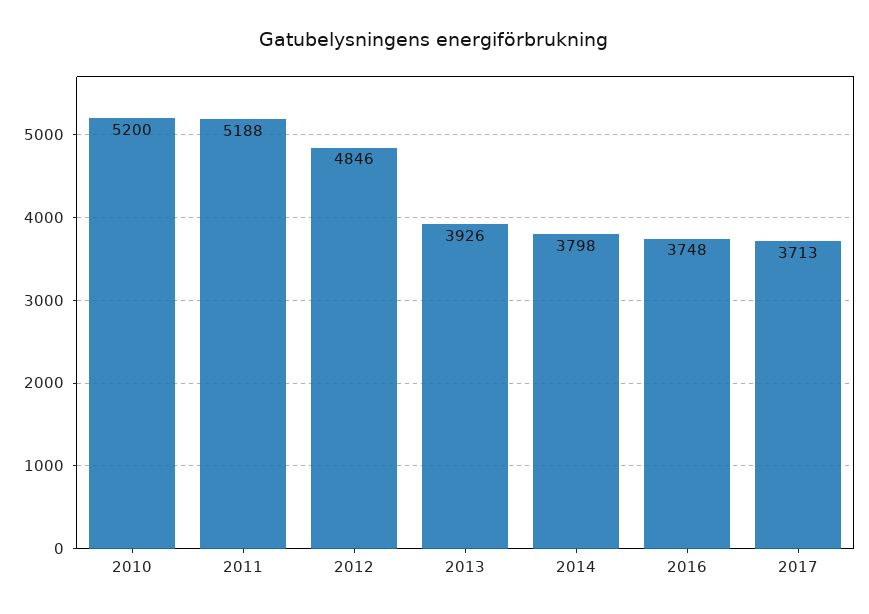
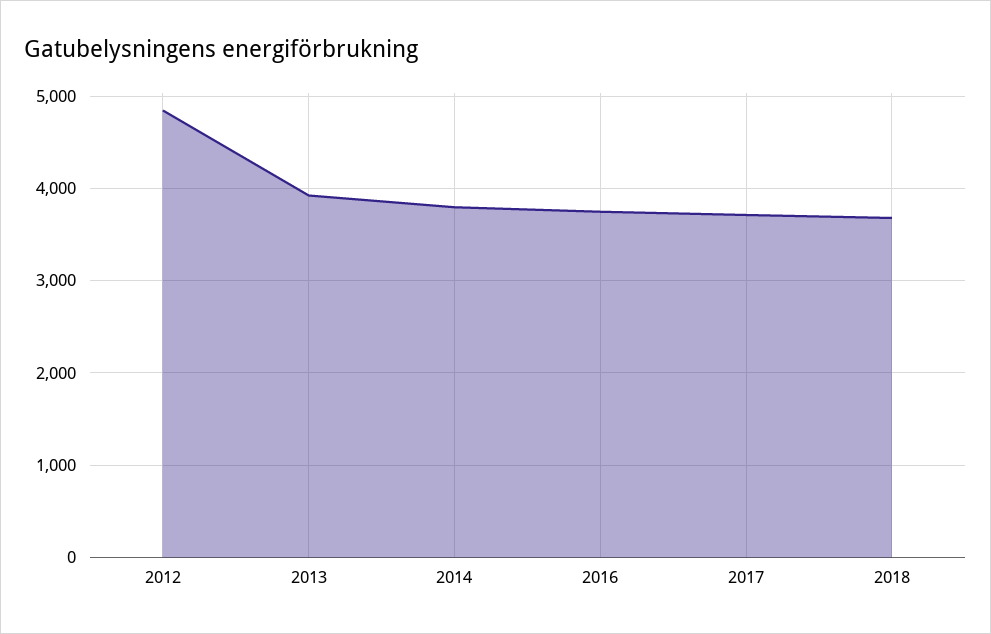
2010: 5200 -> none
2011: 5188 -> none
2018: none -> 3700

